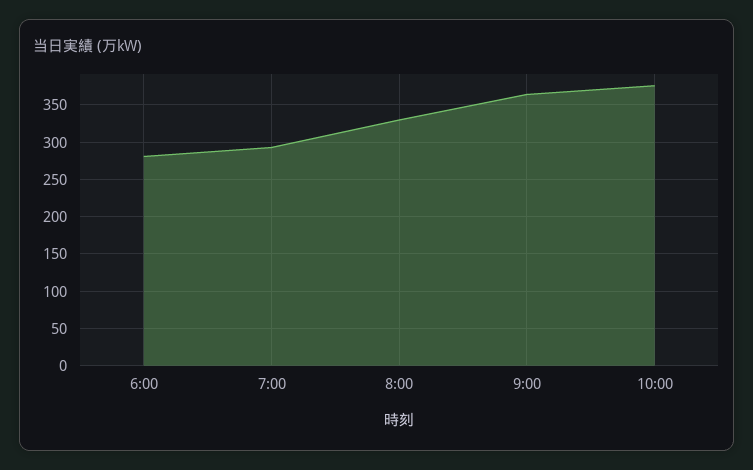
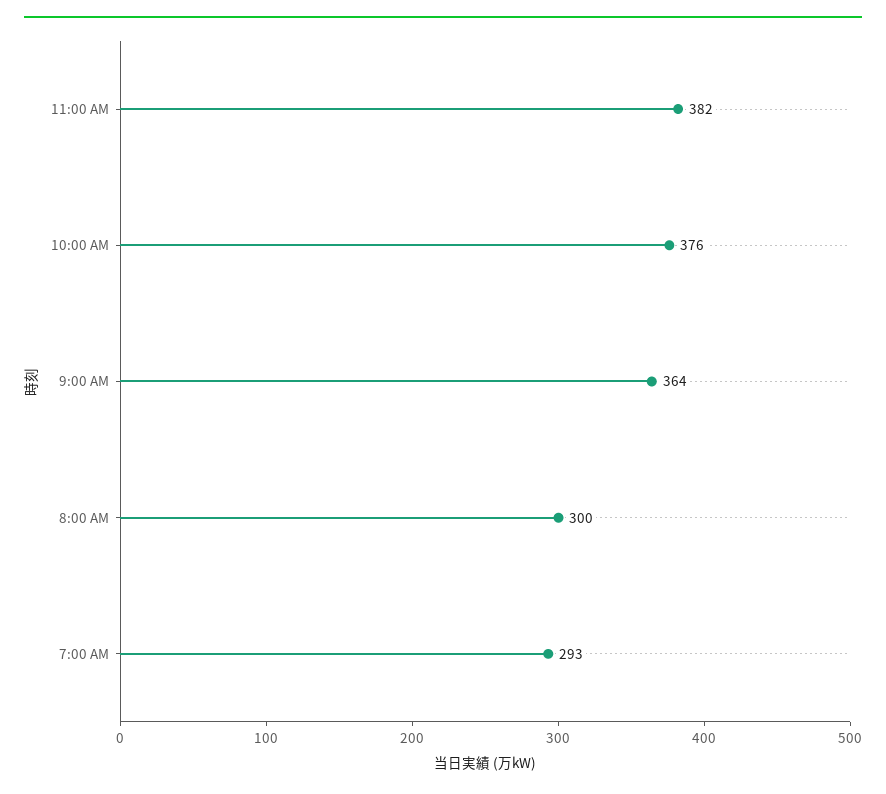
6:00: 280 -> none
8:00: 330 -> 300
11:00 AM: none -> 382

